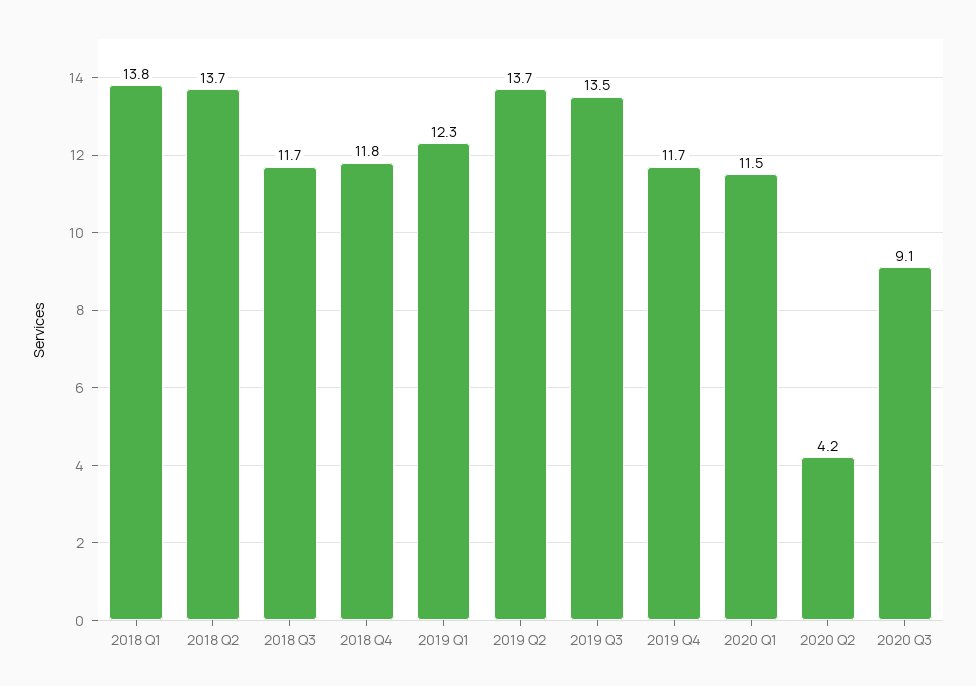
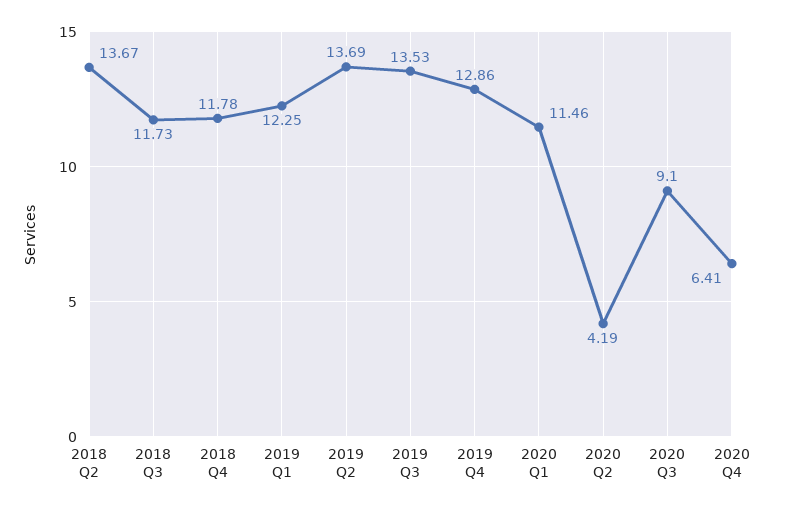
2018 Q1: 13.8 -> none
2019 Q4: 11.7 -> 12.86
2020 Q4: none -> 6.41

